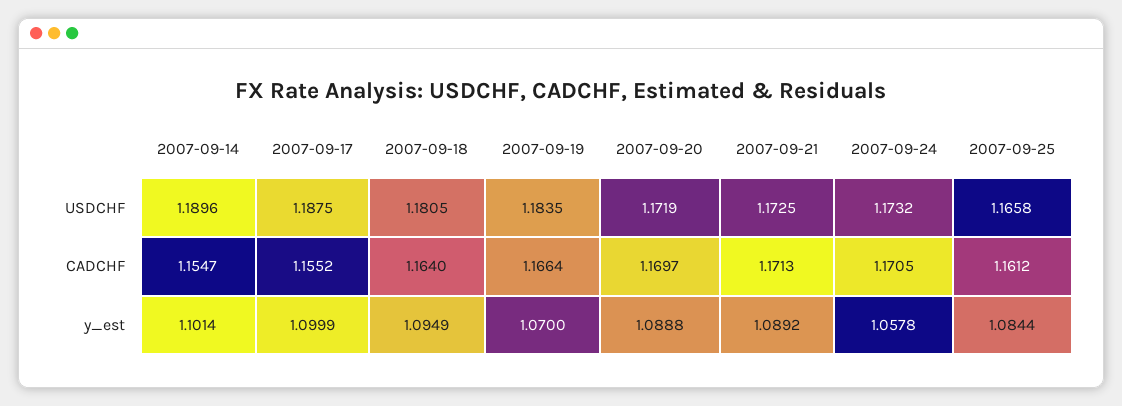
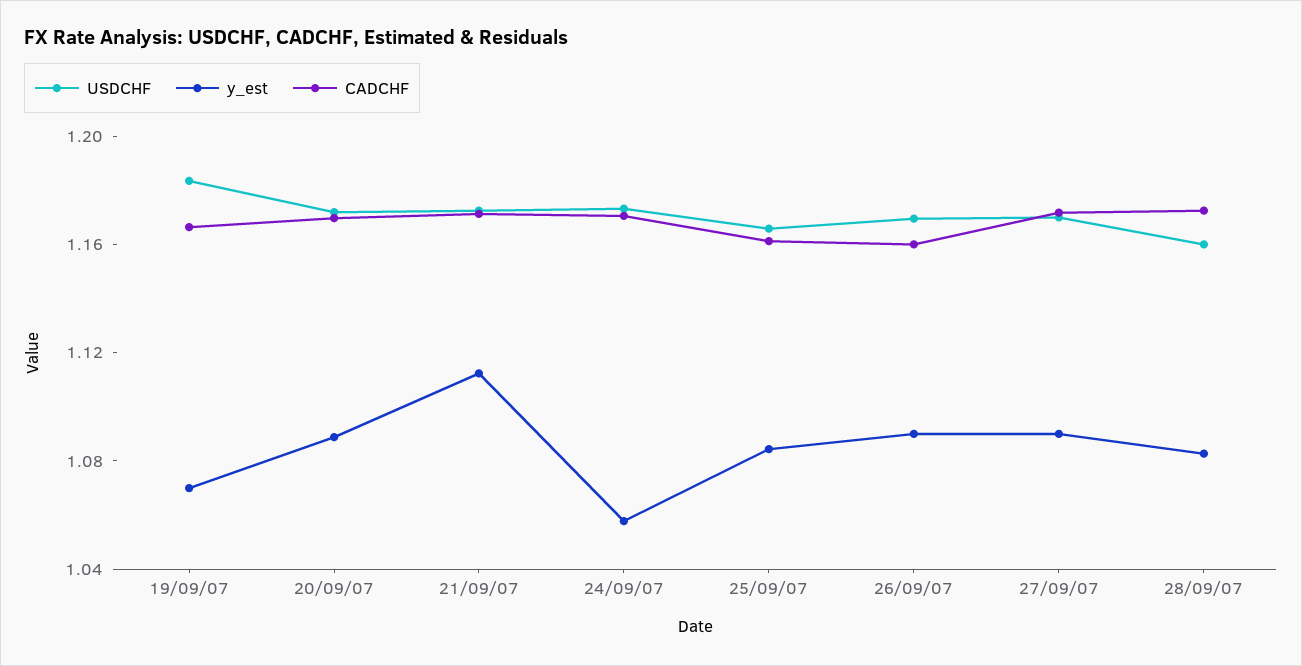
USDCHF, 2007-09-14: 1.1896 -> none
USDCHF, 2007-09-17: 1.1875 -> none
USDCHF, 2007-09-18: 1.1805 -> none
CADCHF, 2007-09-14: 1.1547 -> none
CADCHF, 2007-09-17: 1.1552 -> none
CADCHF, 2007-09-18: 1.164 -> none
y_est, 2007-09-14: 1.1014 -> none
y_est, 2007-09-17: 1.0999 -> none
y_est, 2007-09-18: 1.0949 -> none
y_est, 2007-09-21: 1.0892 -> 1.11
USDCHF, 26/09/07: none -> 1.17
y_est, 26/09/07: none -> 1.09
CADCHF, 26/09/07: none -> 1.16
USDCHF, 27/09/07: none -> 1.17
y_est, 27/09/07: none -> 1.09
CADCHF, 27/09/07: none -> 1.17
USDCHF, 28/09/07: none -> 1.16
y_est, 28/09/07: none -> 1.08
CADCHF, 28/09/07: none -> 1.17

